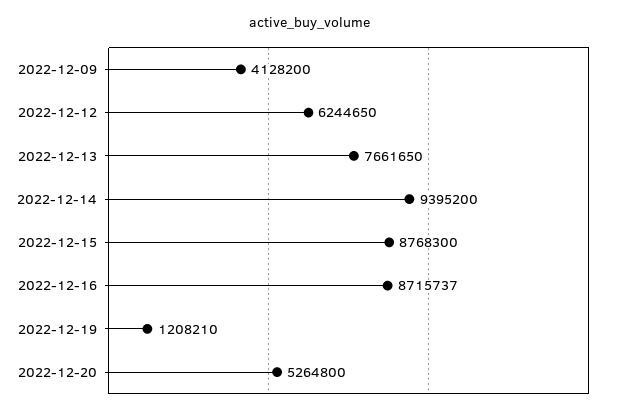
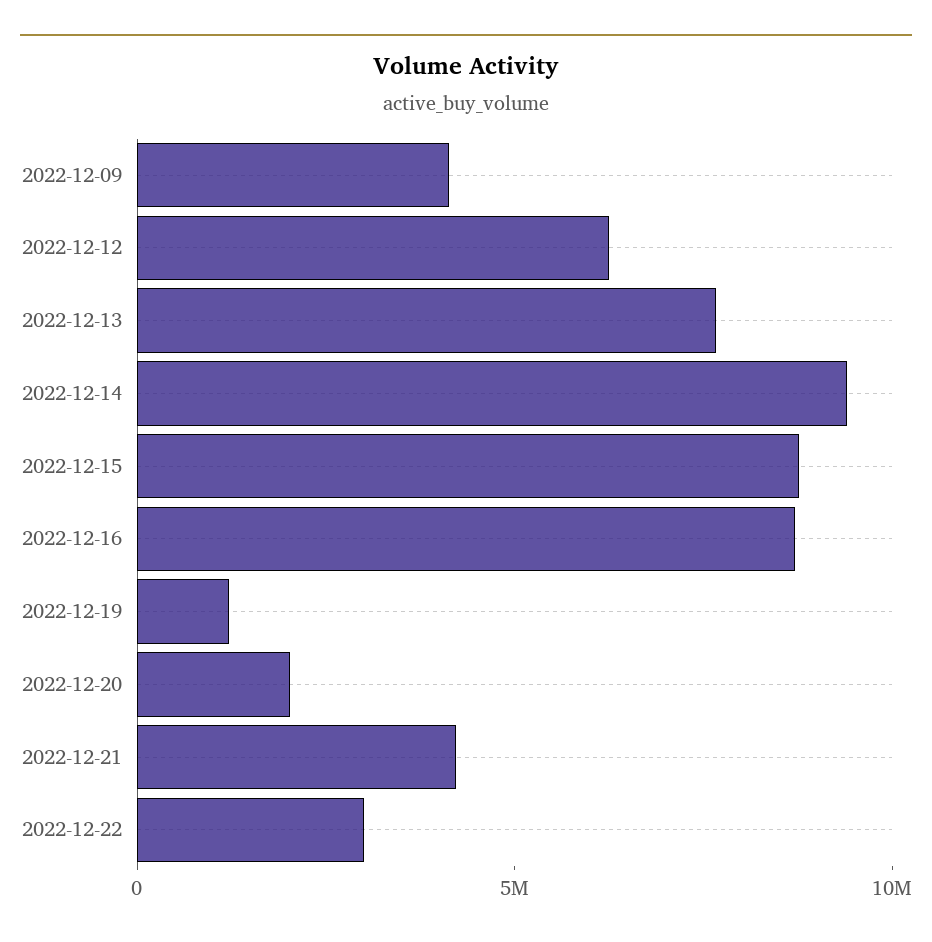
2022-12-20: 5264800 -> 2000000
2022-12-21: none -> 4000000
2022-12-22: none -> 3000000

